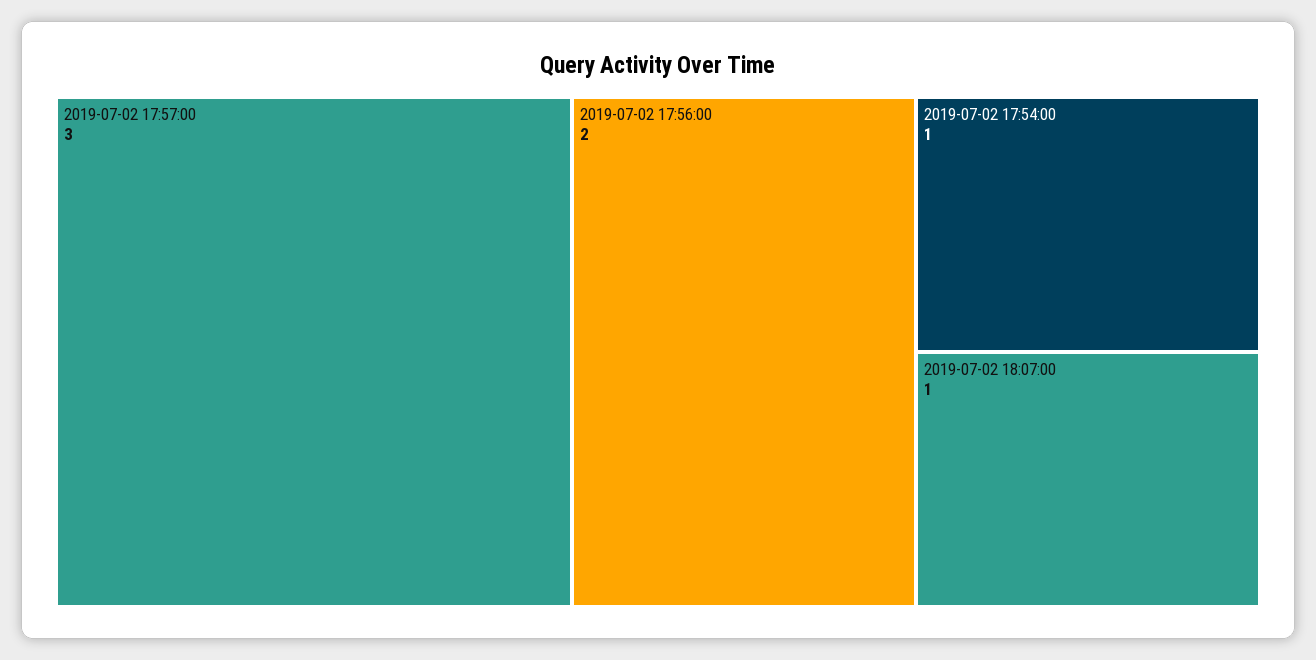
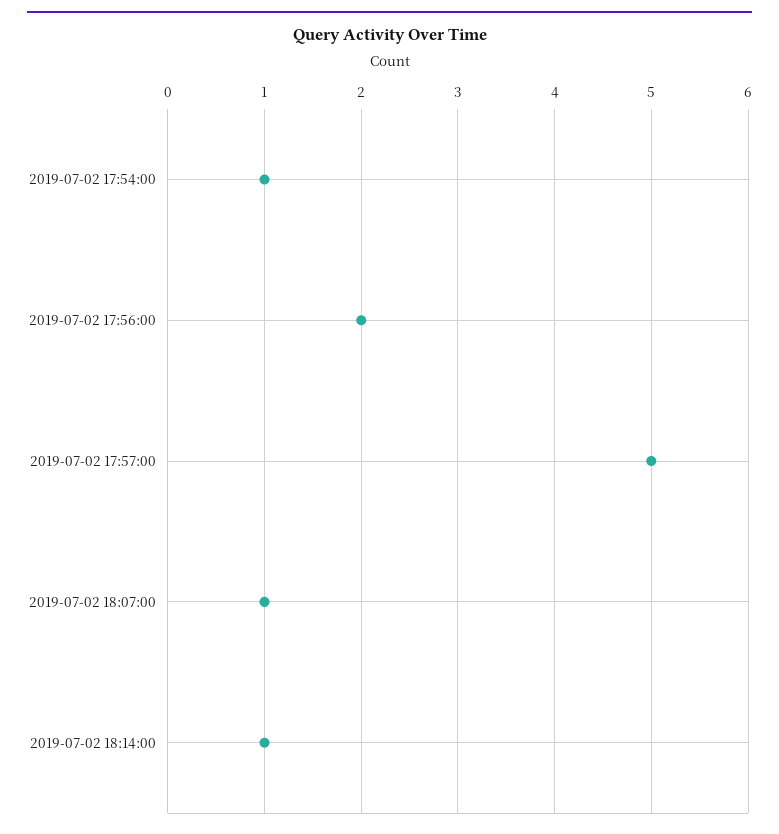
2019-07-02 17:57:00: 3 -> 5
2019-07-02 18:14:00: none -> 1

